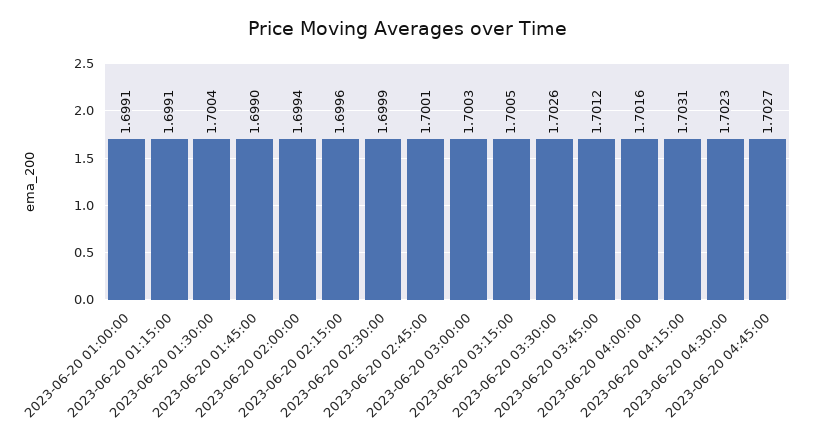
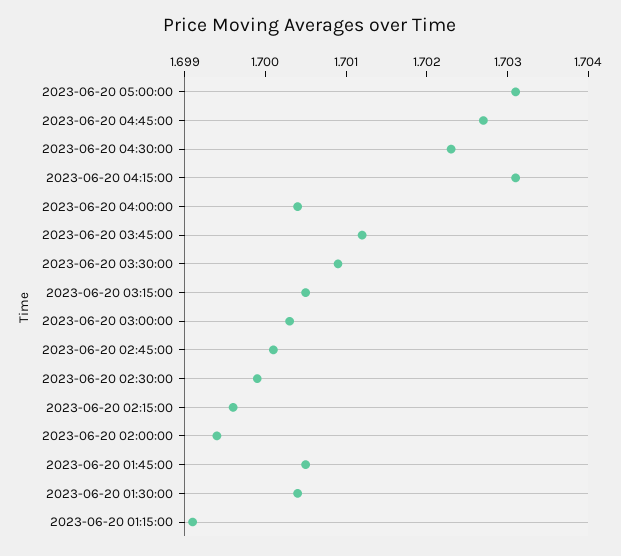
2023-06-20 01:00:00: 1.6991 -> none
2023-06-20 01:45:00: 1.699 -> 1.7005
2023-06-20 03:30:00: 1.7026 -> 1.7009
2023-06-20 04:00:00: 1.7016 -> 1.7004
2023-06-20 05:00:00: none -> 1.7031

